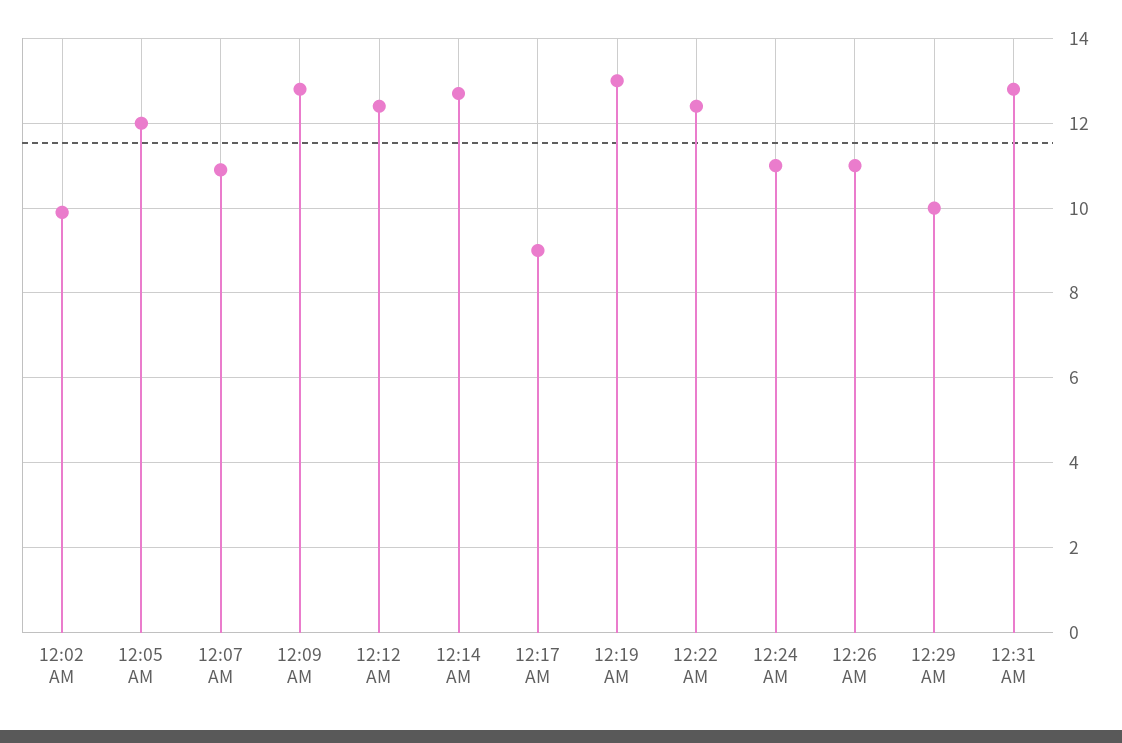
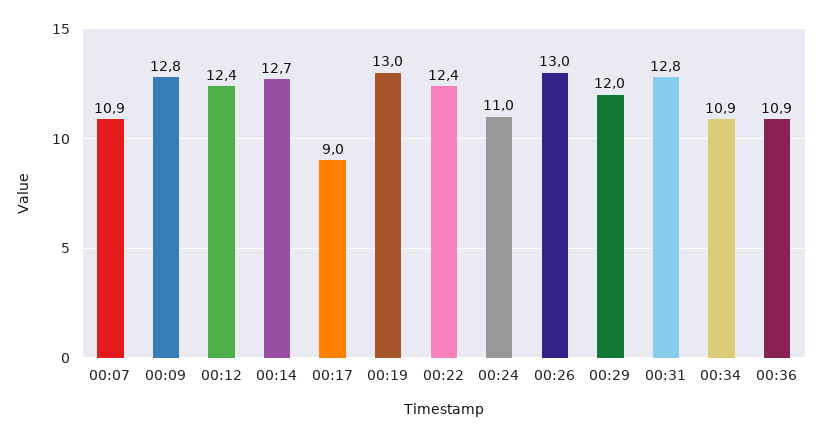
12:02 AM: 10 -> none
12:05 AM: 12 -> none
12:26 AM: 11 -> 13
12:29 AM: 10 -> 12
00:34: none -> 10.9
00:36: none -> 10.9

